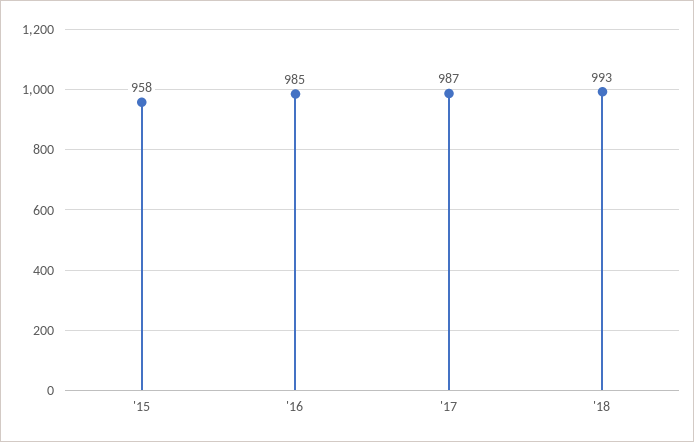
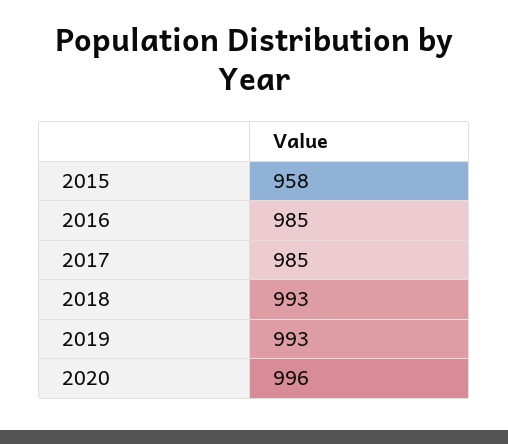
'17: 987 -> 985
2019: none -> 993
2020: none -> 996

